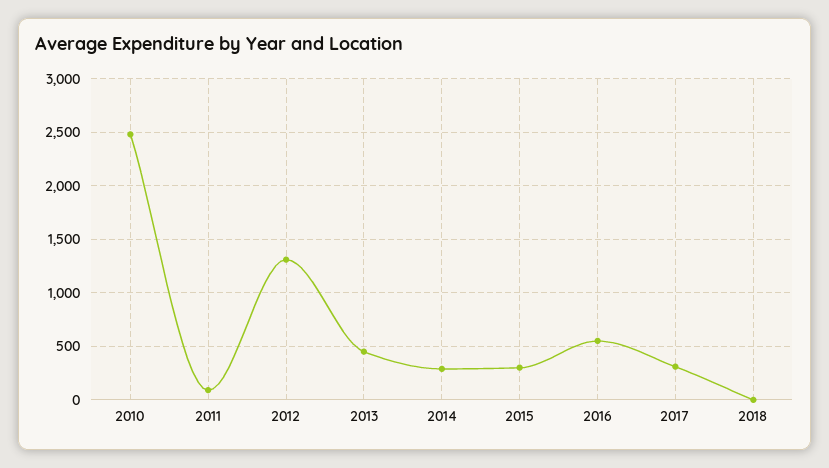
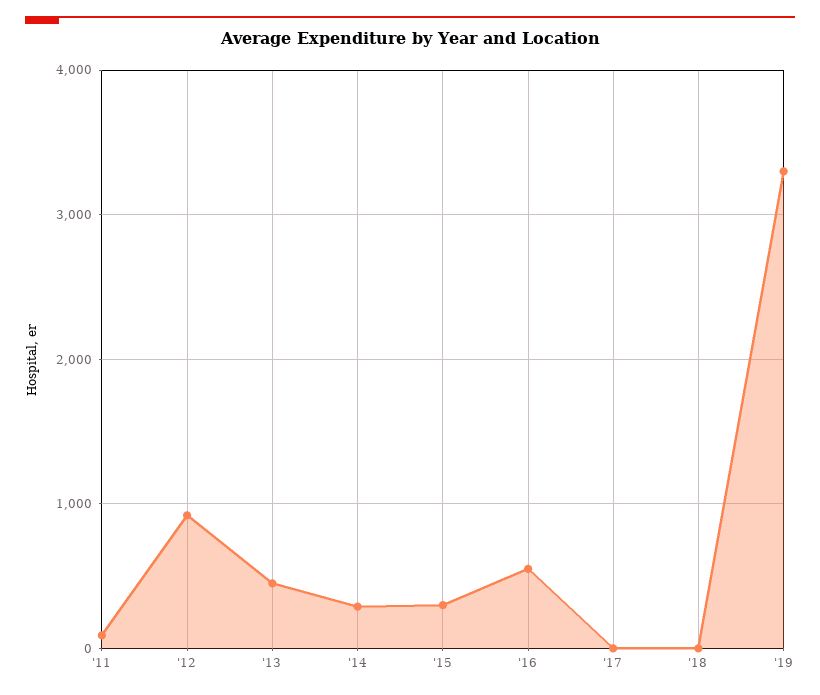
2010: 2500 -> none
2012: 1300 -> 900
2017: 300 -> 0
'19: none -> 3300

